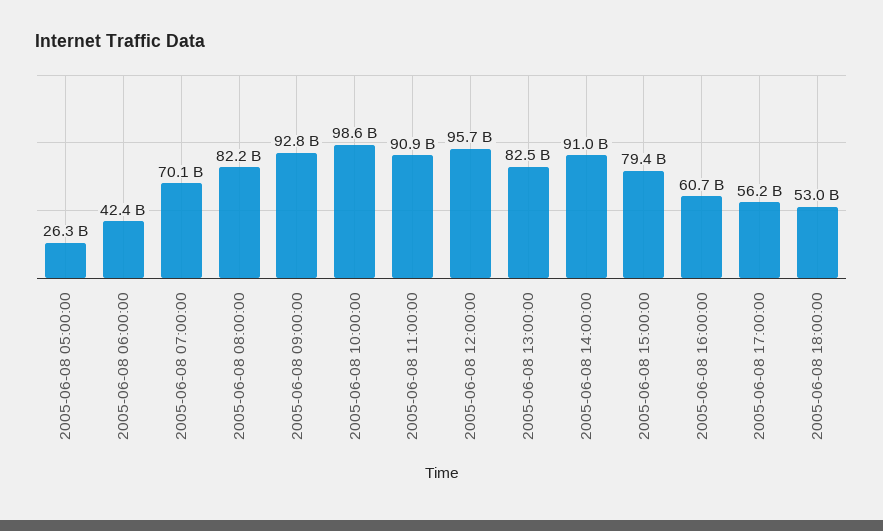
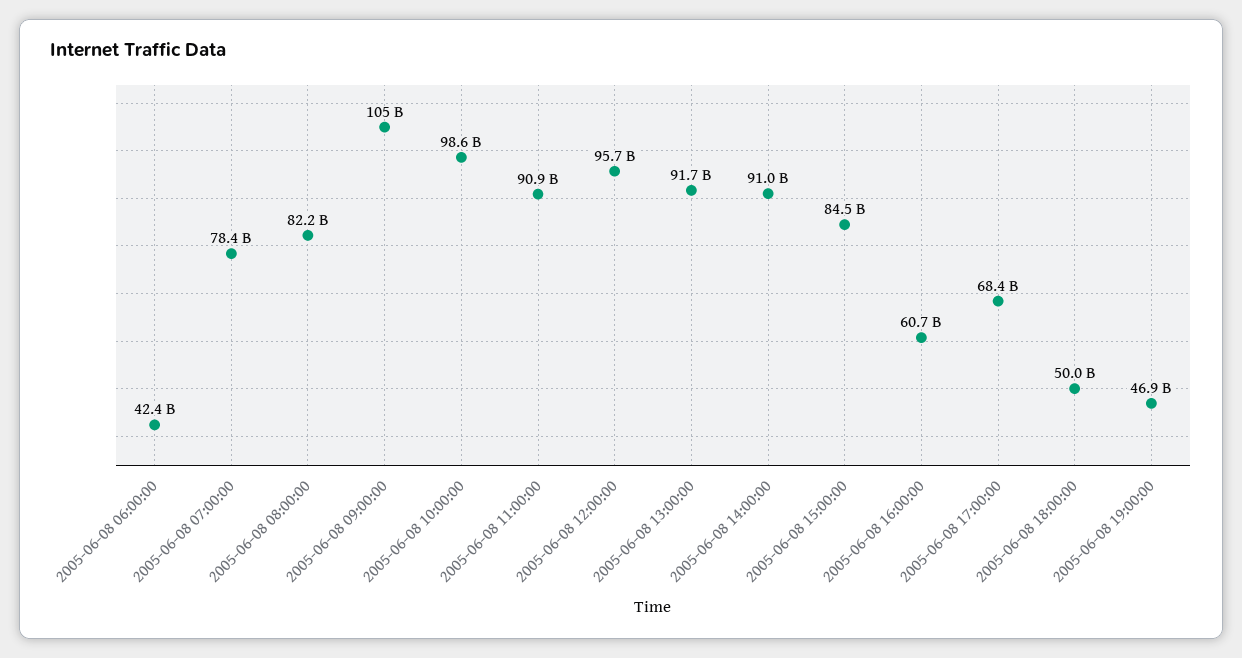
2005-06-08 05:00:00: 26300000000 -> none
2005-06-08 07:00:00: 70100000000 -> 78400000000
2005-06-08 09:00:00: 92800000000 -> 105000000000
2005-06-08 13:00:00: 82500000000 -> 91700000000
2005-06-08 15:00:00: 79400000000 -> 84500000000
2005-06-08 17:00:00: 56200000000 -> 68400000000
2005-06-08 18:00:00: 53000000000 -> 50000000000
2005-06-08 19:00:00: none -> 46900000000

